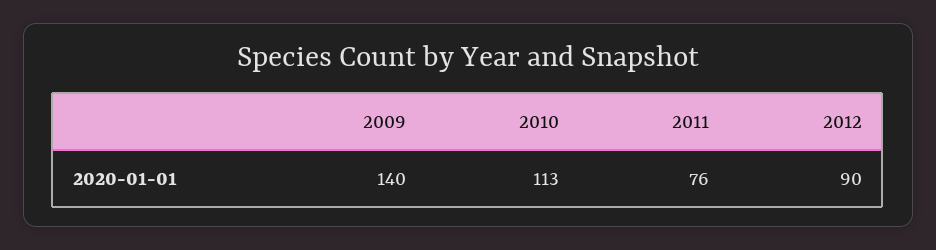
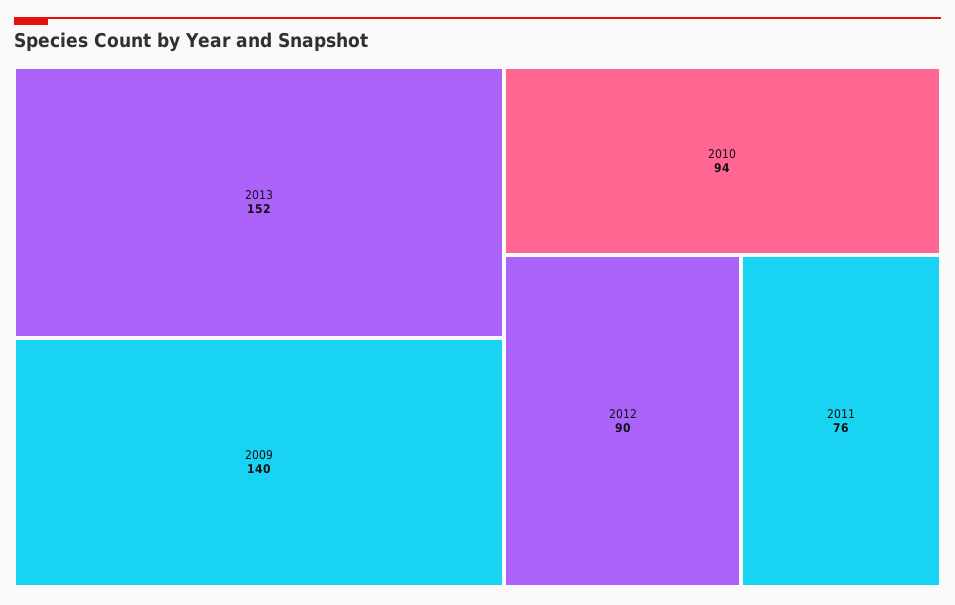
2010: 113 -> 94
2013: none -> 152

